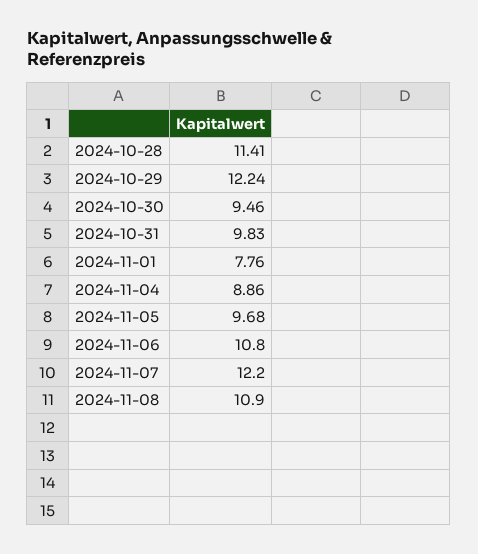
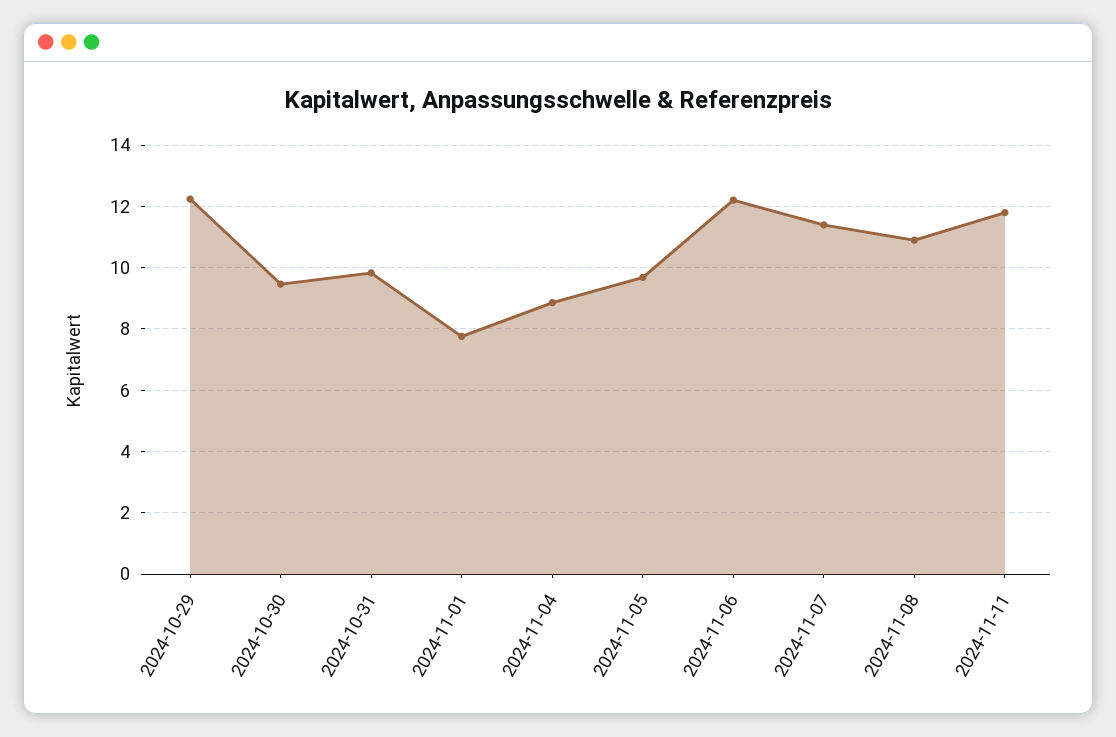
2024-10-28: 11.41 -> none
2024-11-06: 10.8 -> 12.2
2024-11-07: 12.2 -> 11.4
2024-11-11: none -> 11.8

